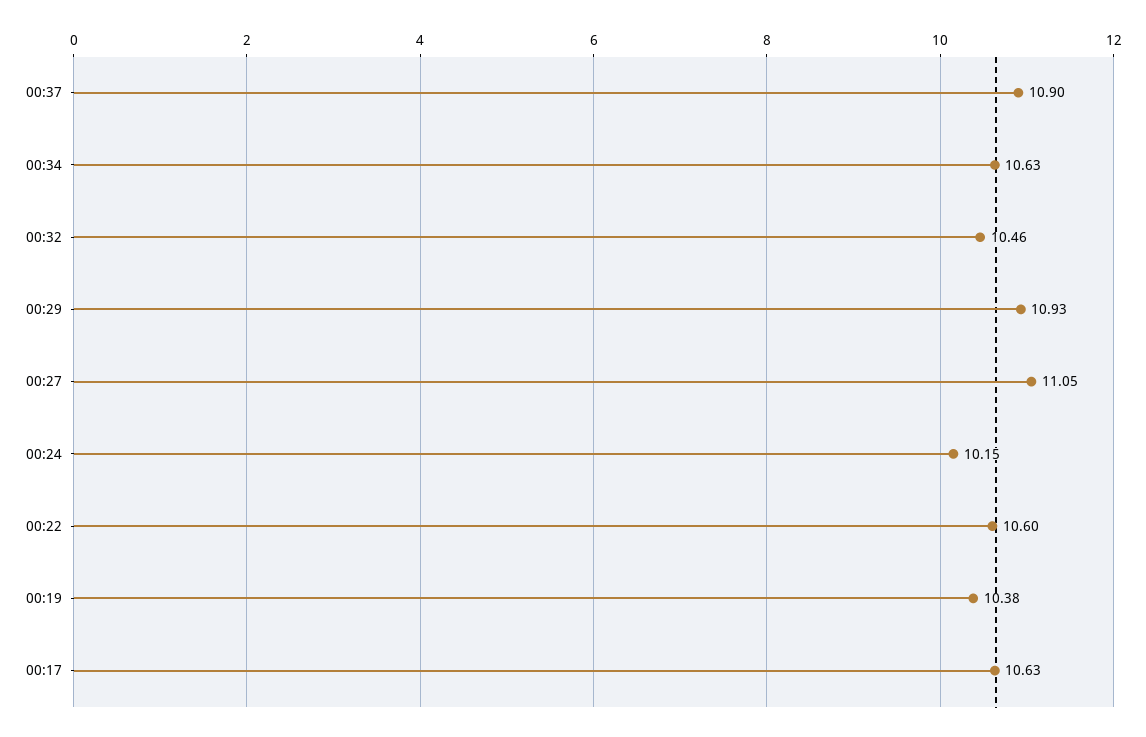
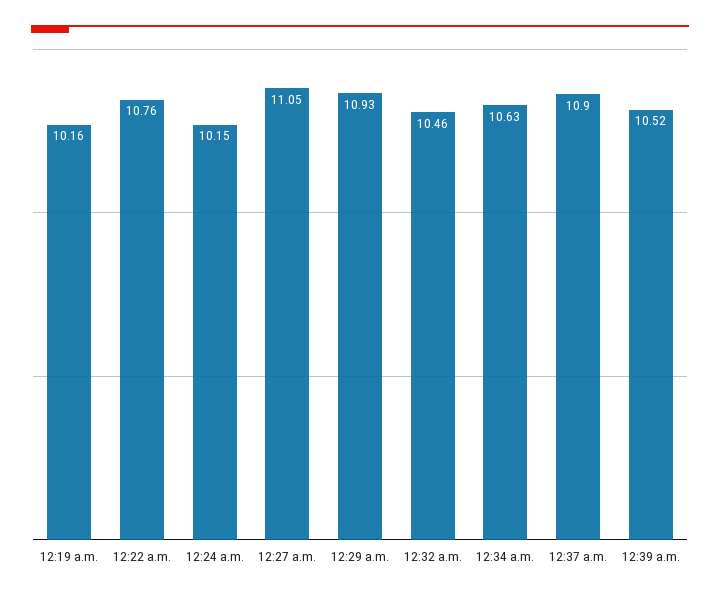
00:22: 10.6 -> 10.76
00:19: 10.38 -> 10.16
00:17: 10.63 -> none
12:39 a.m.: none -> 10.52

